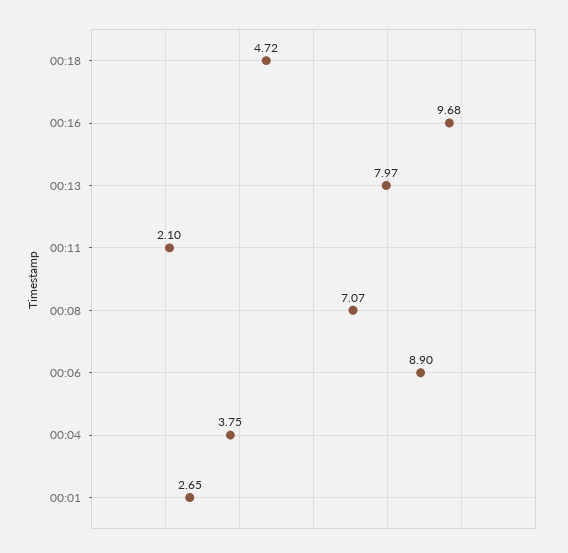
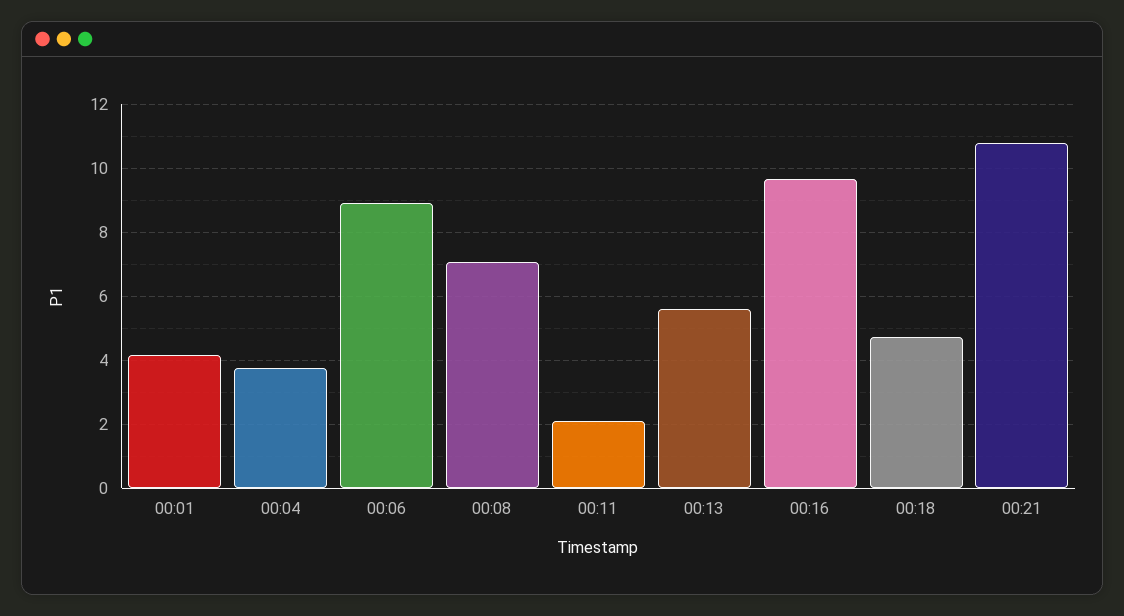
00:13: 7.97 -> 5.6
00:01: 2.65 -> 4.2
00:21: none -> 10.8

